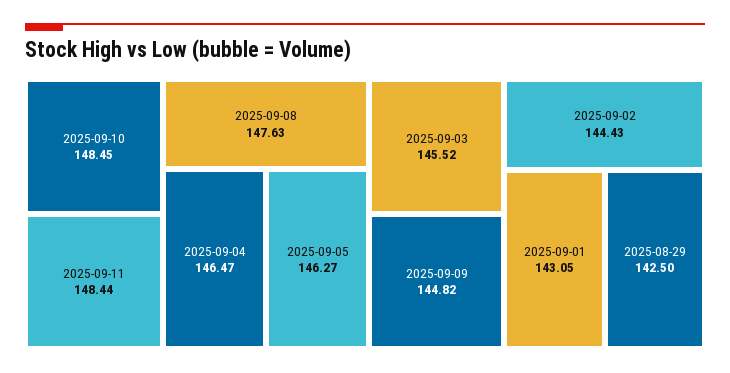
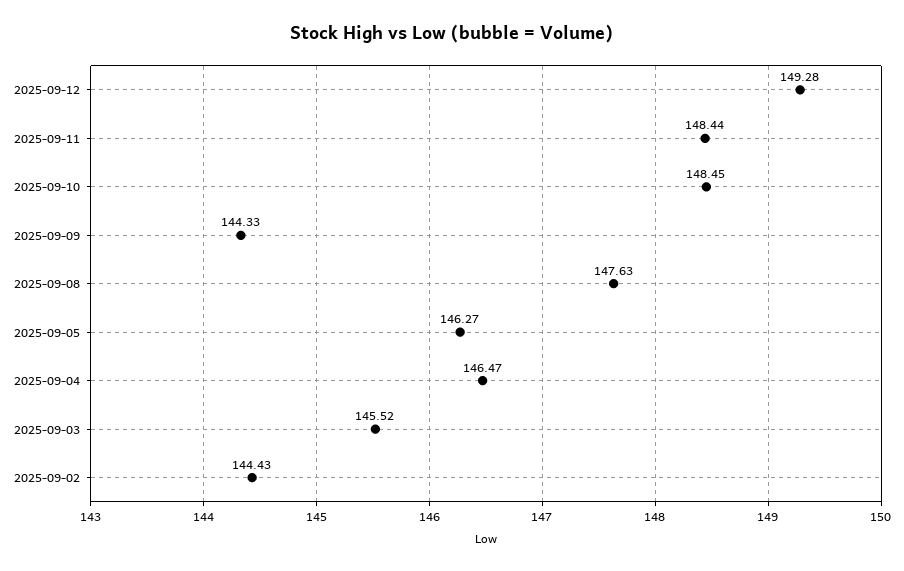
2025-09-09: 144.82 -> 144.33
2025-09-01: 143.05 -> none
2025-08-29: 142.5 -> none
2025-09-12: none -> 149.28

